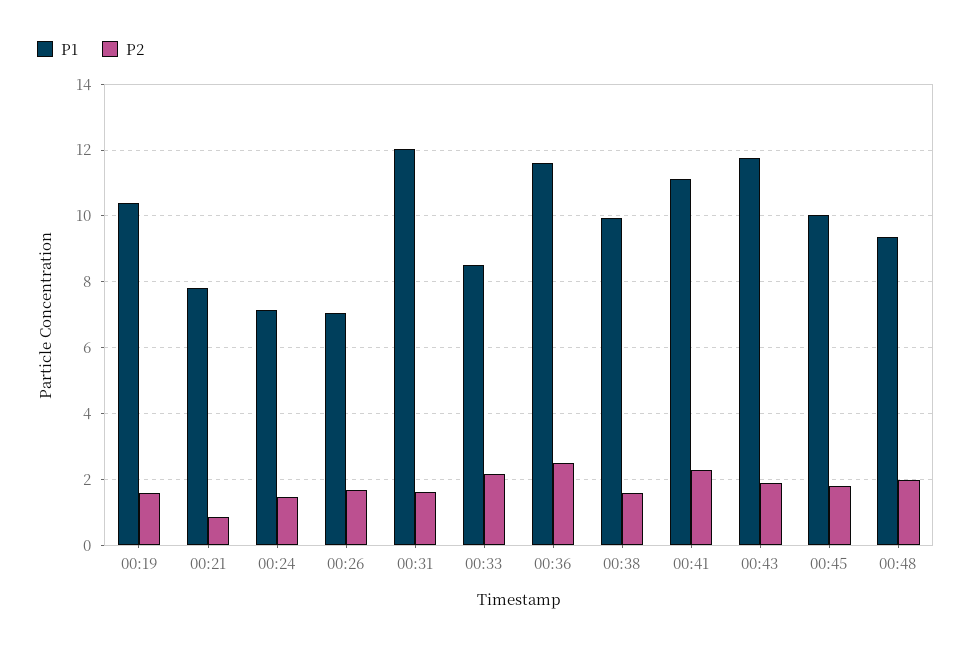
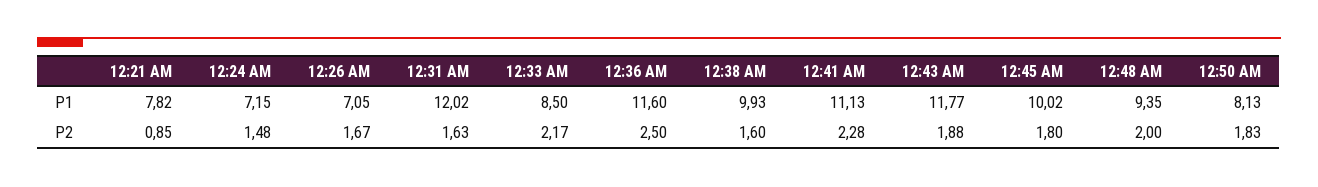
P1, 00:19: 10.4 -> none
P2, 00:19: 1.6 -> none
P1, 12:50 AM: none -> 8.13
P2, 12:50 AM: none -> 1.83

